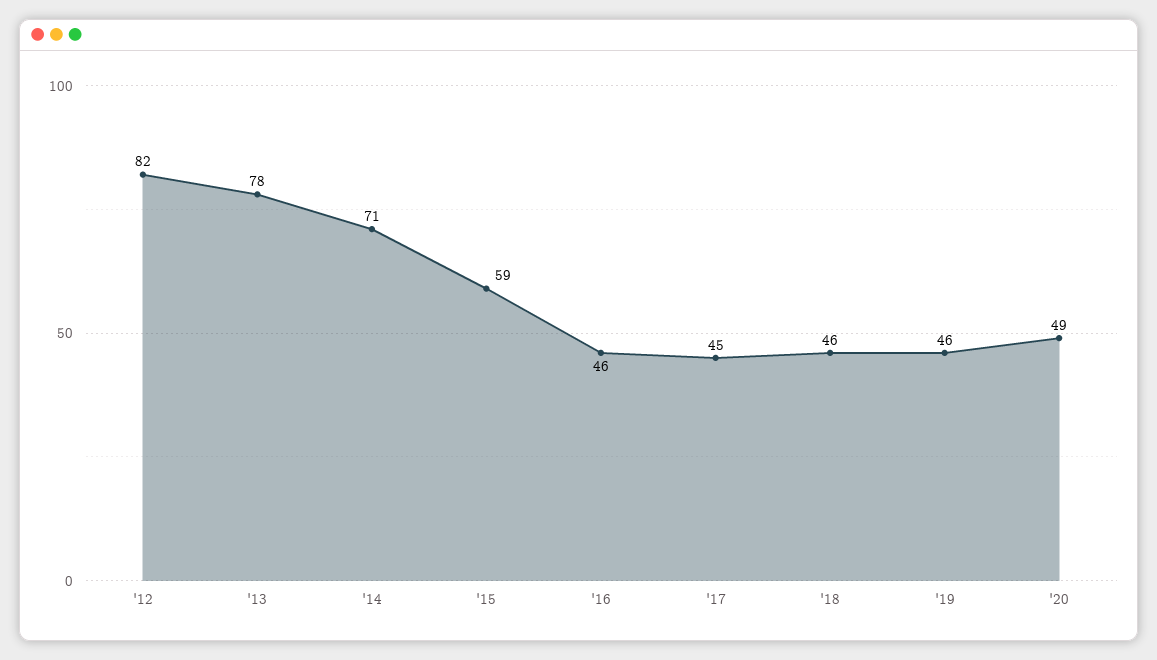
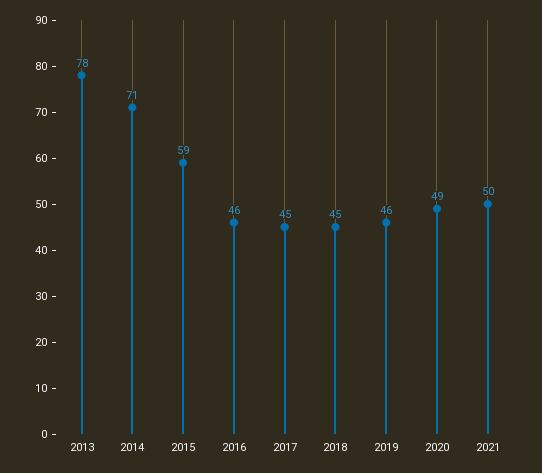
'12: 82 -> none
'18: 46 -> 45
2021: none -> 50

